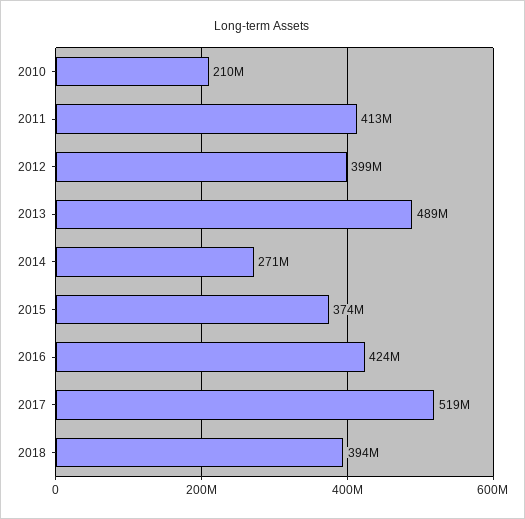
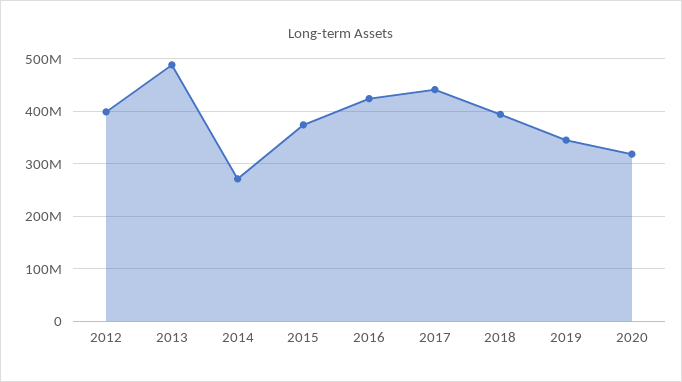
2010: 210000000 -> none
2011: 413000000 -> none
2017: 519000000 -> 440000000
2019: none -> 340000000
2020: none -> 320000000

